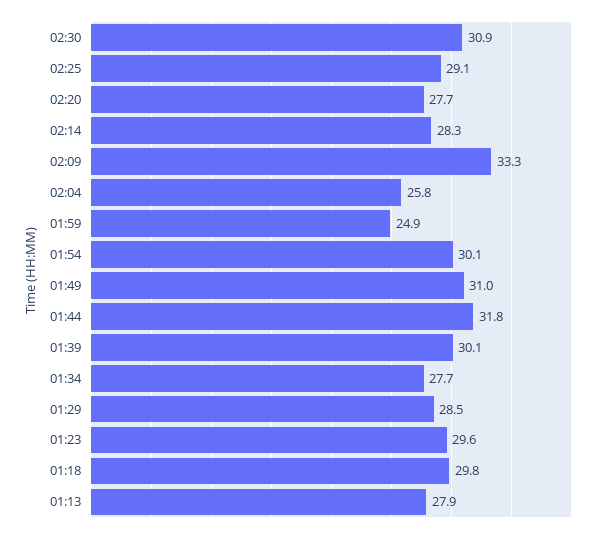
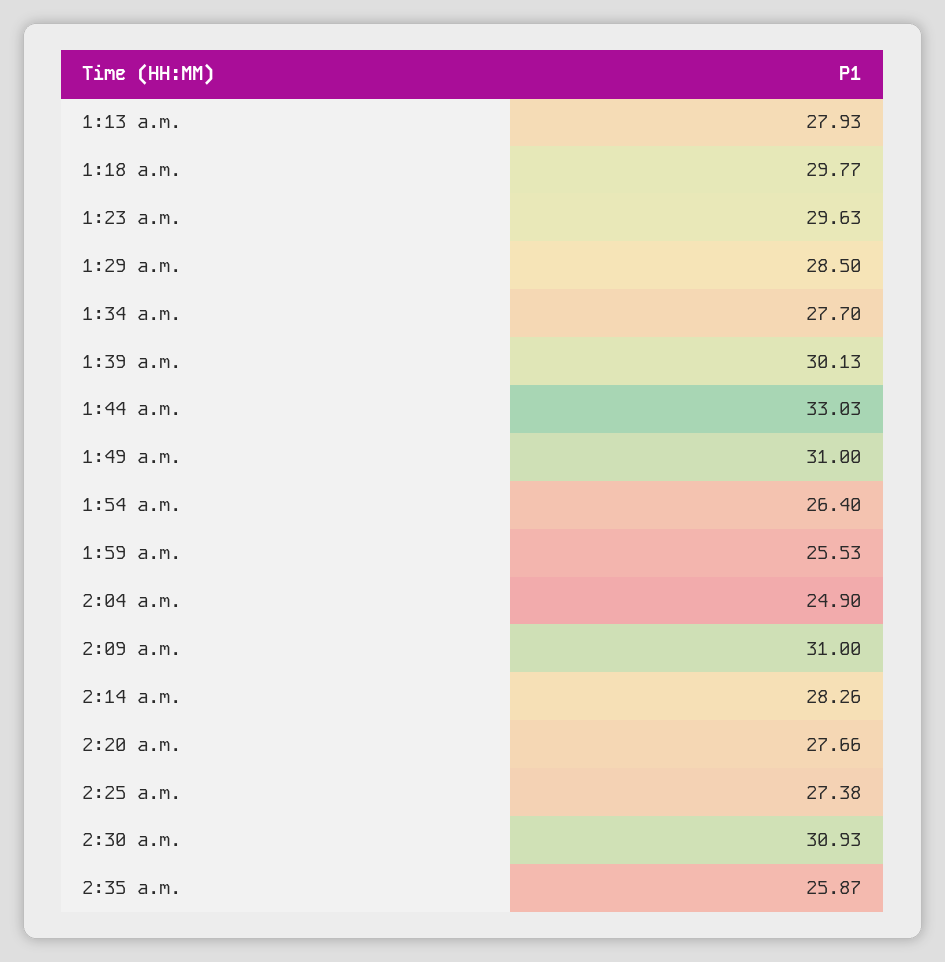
02:25: 29.1 -> 27.38
02:09: 33.3 -> 31
02:04: 25.8 -> 24.9
01:59: 24.9 -> 25.53
01:54: 30.1 -> 26.4
01:44: 31.8 -> 33.03
2:35 a.m.: none -> 25.87

